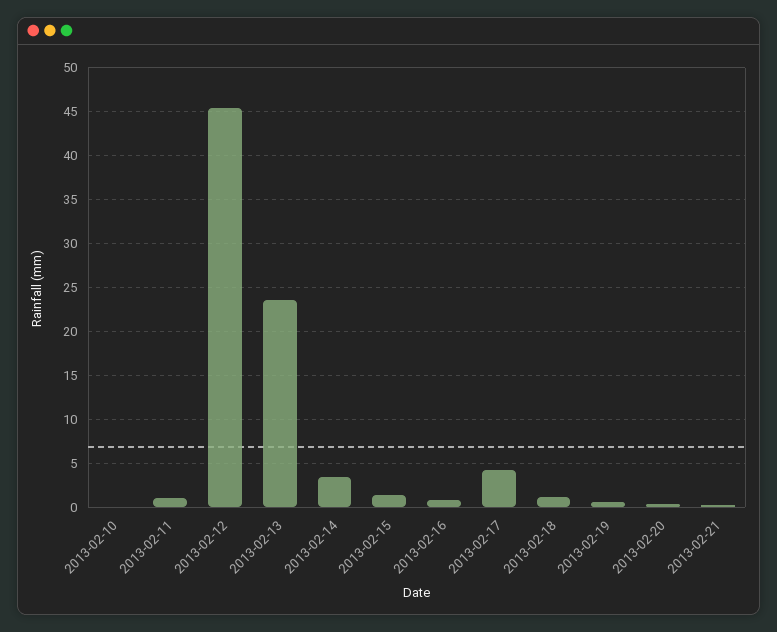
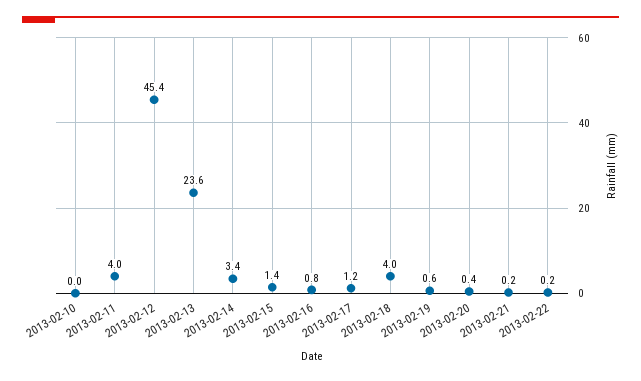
2013-02-11: 1 -> 4
2013-02-17: 4 -> 1.2
2013-02-18: 1 -> 4
2013-02-22: none -> 0.2

